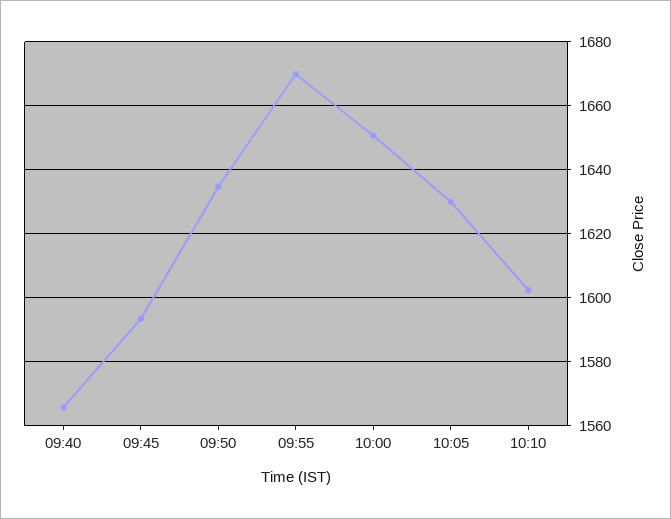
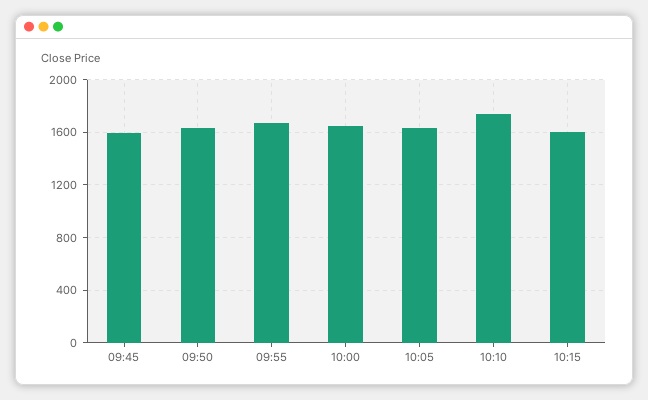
09:40: 1566 -> none
10:10: 1602 -> 1750
10:15: none -> 1600

